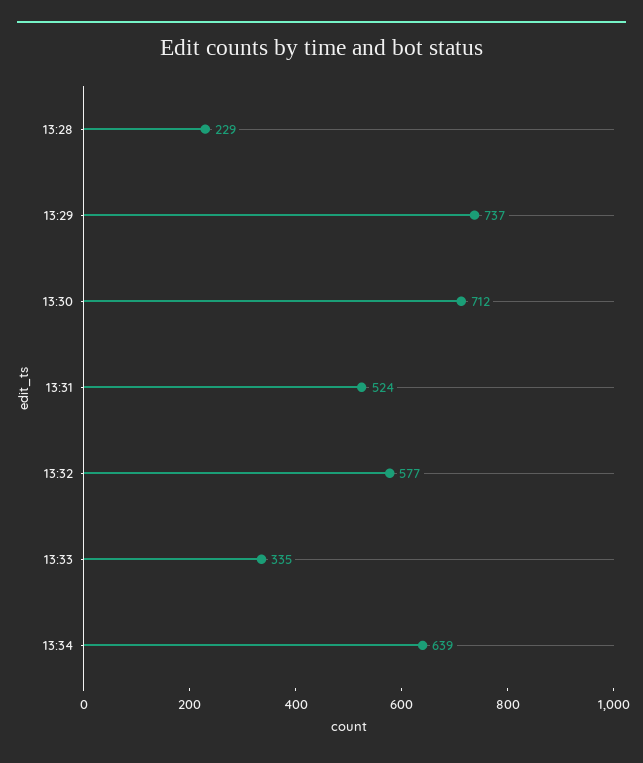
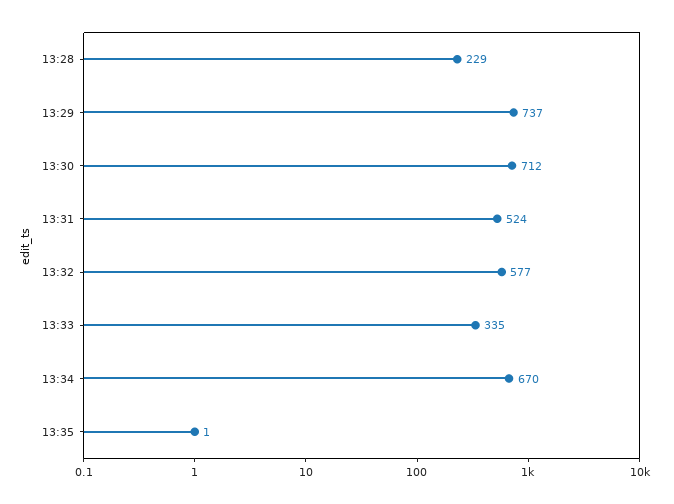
13:34: 639 -> 670
13:35: none -> 1

